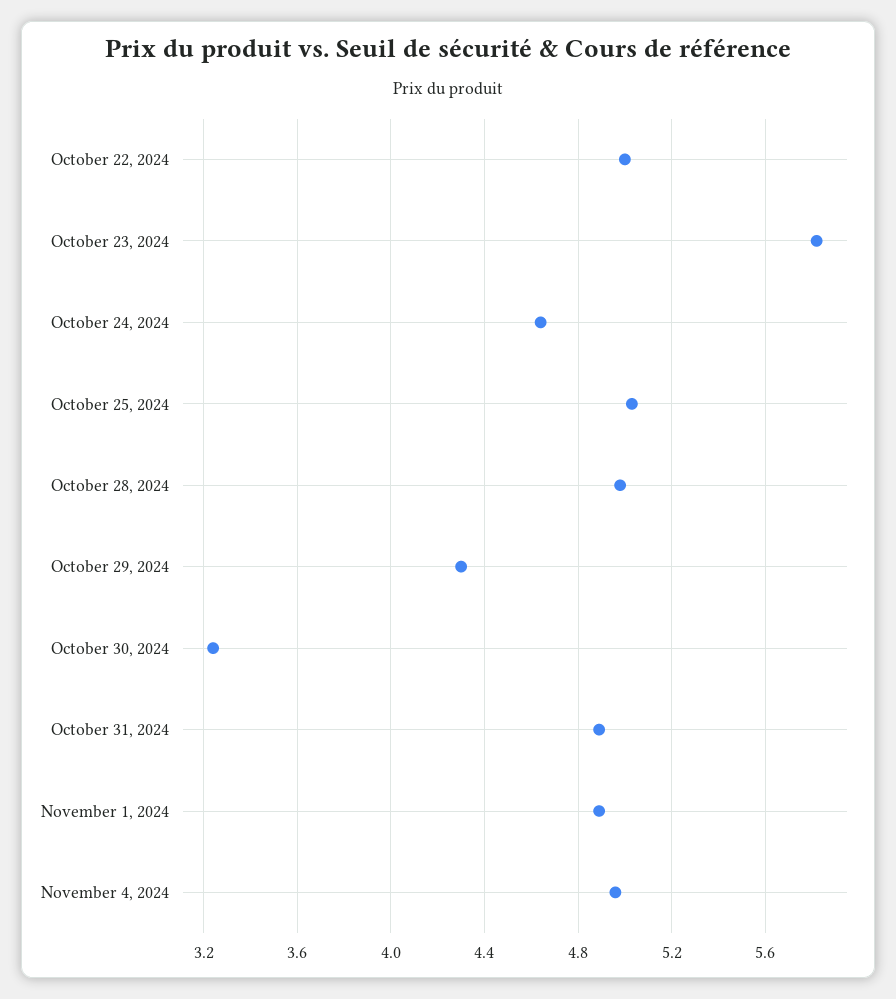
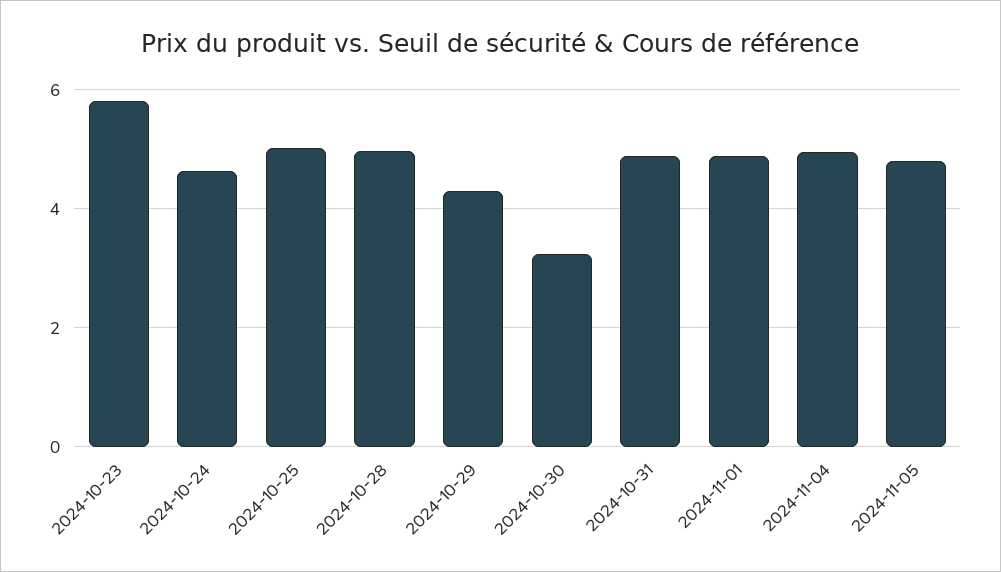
October 22, 2024: 5 -> none
2024-11-05: none -> 4.8

